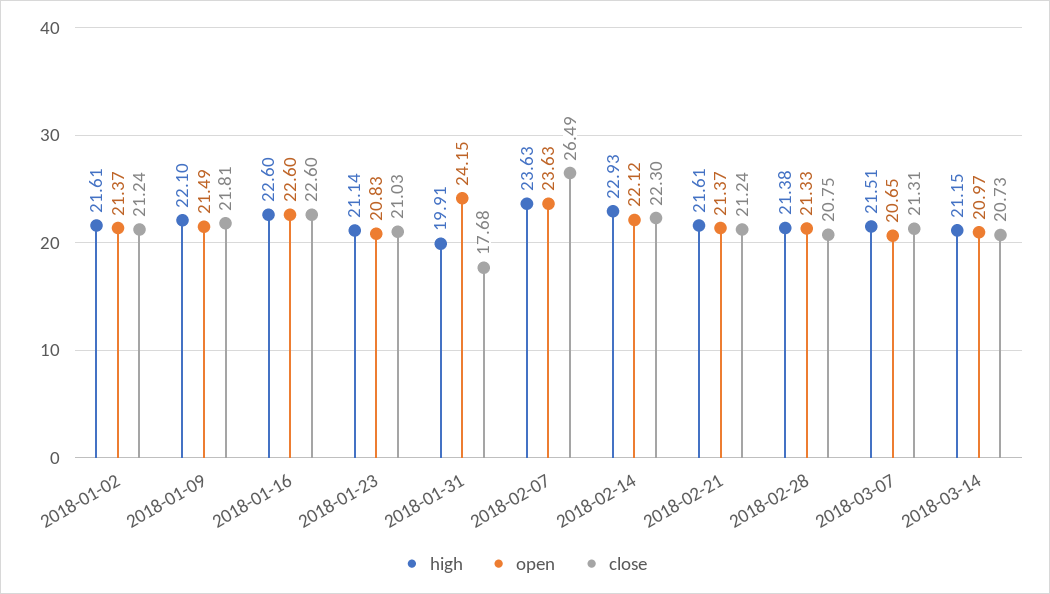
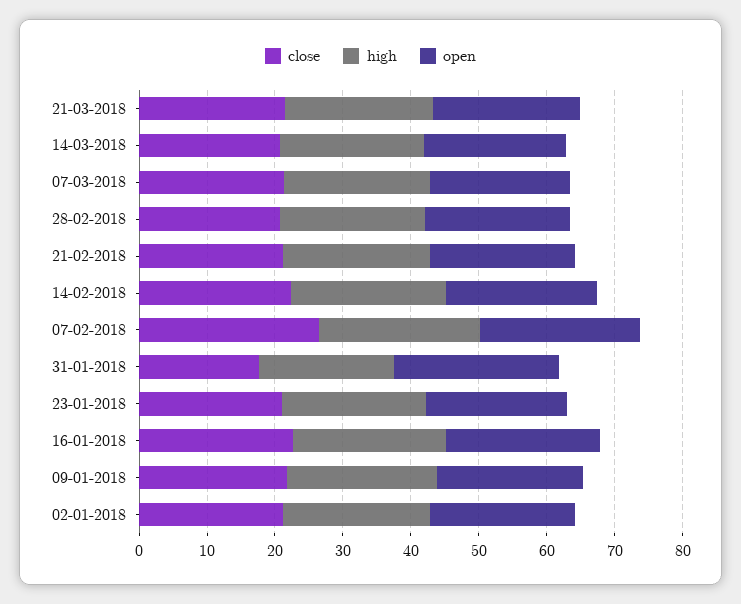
close, 21-03-2018: none -> 22
high, 21-03-2018: none -> 22
open, 21-03-2018: none -> 22

